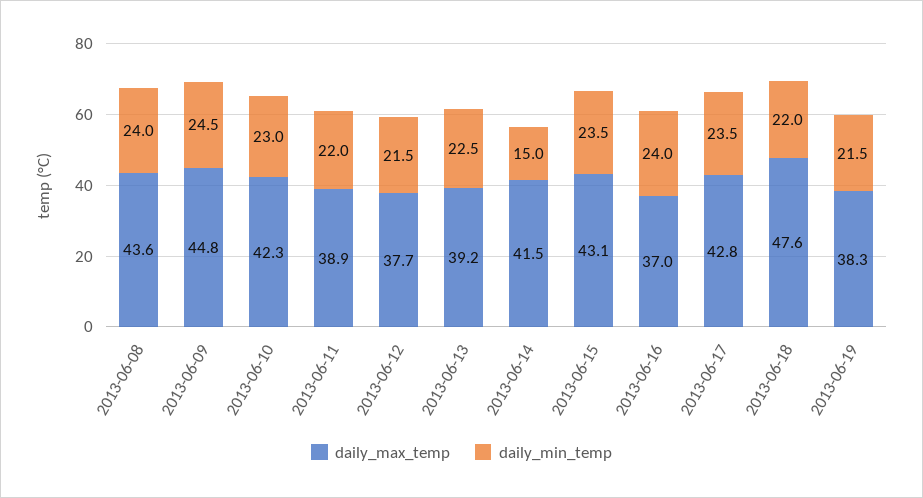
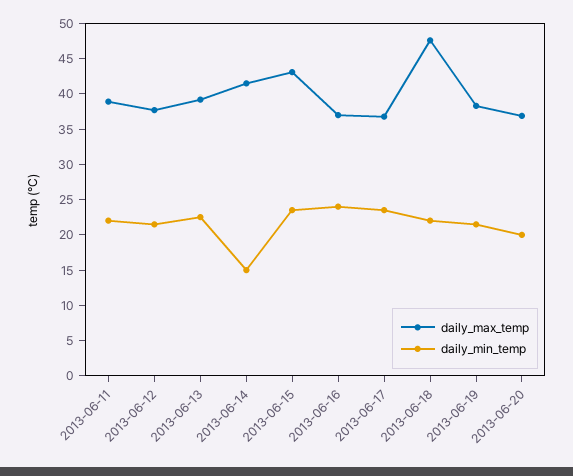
daily_max_temp, 2013-06-08: 43.6 -> none
daily_min_temp, 2013-06-08: 24 -> none
daily_max_temp, 2013-06-09: 44.8 -> none
daily_min_temp, 2013-06-09: 24.5 -> none
daily_max_temp, 2013-06-10: 42.3 -> none
daily_min_temp, 2013-06-10: 23 -> none
daily_max_temp, 2013-06-17: 42.8 -> 37.5
daily_max_temp, 2013-06-20: none -> 37.5
daily_min_temp, 2013-06-20: none -> 20

